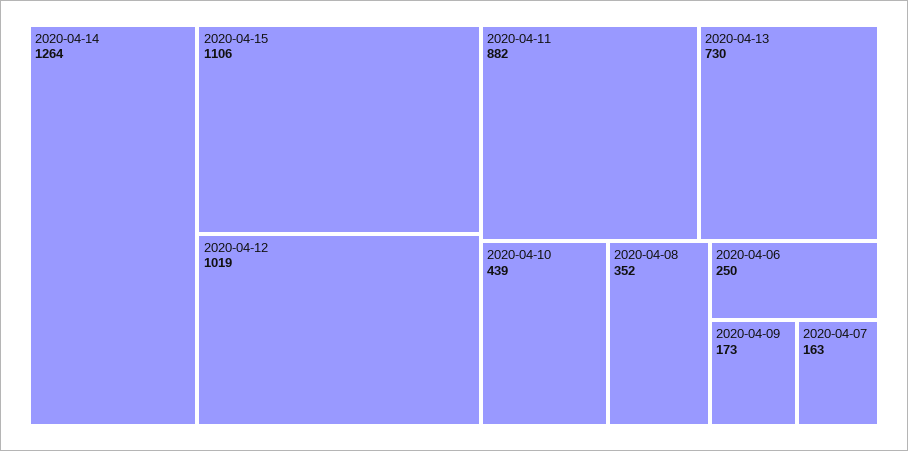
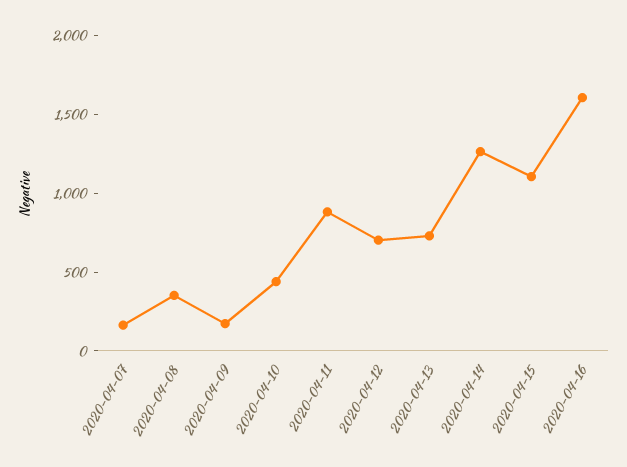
2020-04-12: 1019 -> 700
2020-04-06: 250 -> none
2020-04-16: none -> 1600

